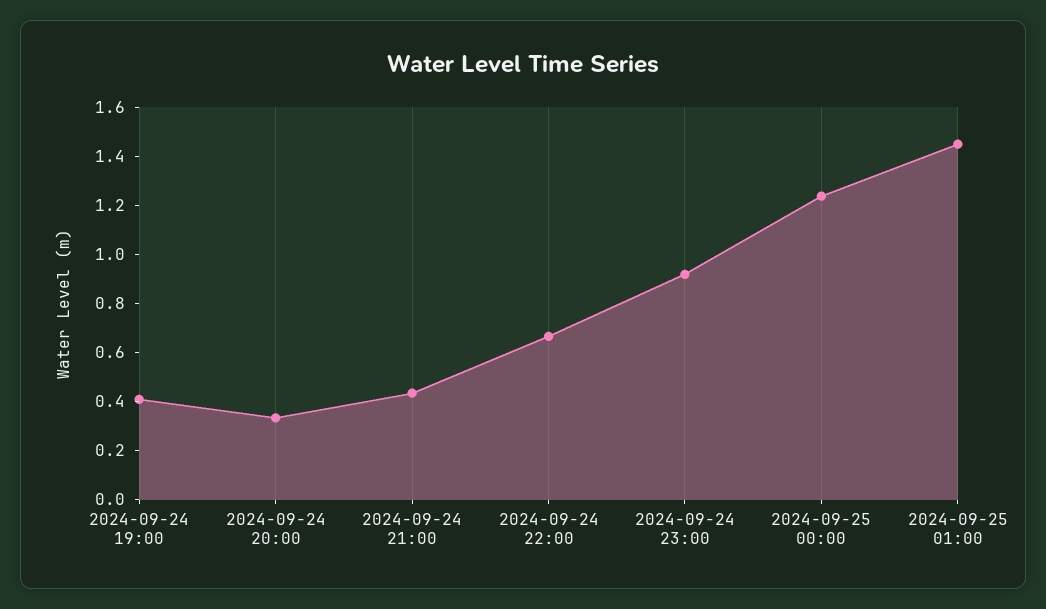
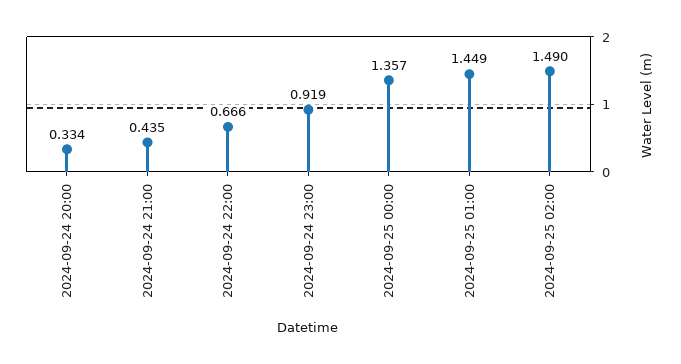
2024-09-24 19:00: 0.4 -> none
2024-09-25 00:00: 1.25 -> 1.357
2024-09-25 02:00: none -> 1.49

